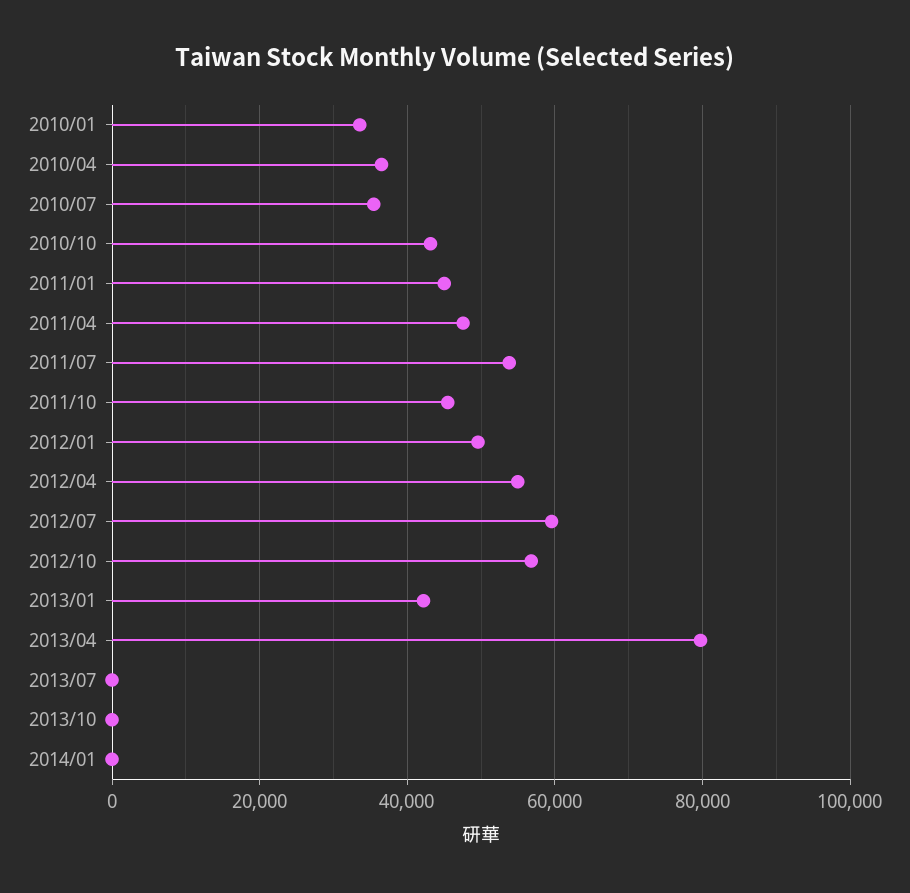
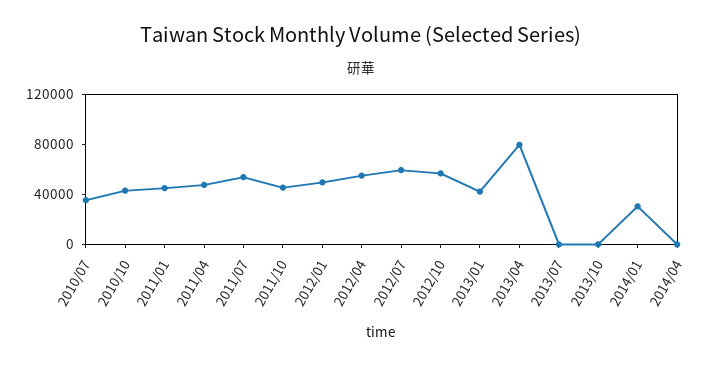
2010/01: 34000 -> none
2010/04: 36000 -> none
2014/01: 0 -> 30000
2014/04: none -> 0

